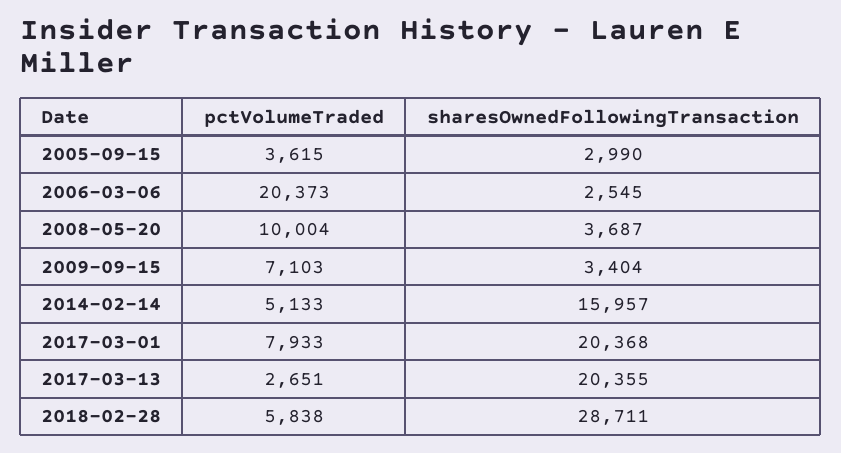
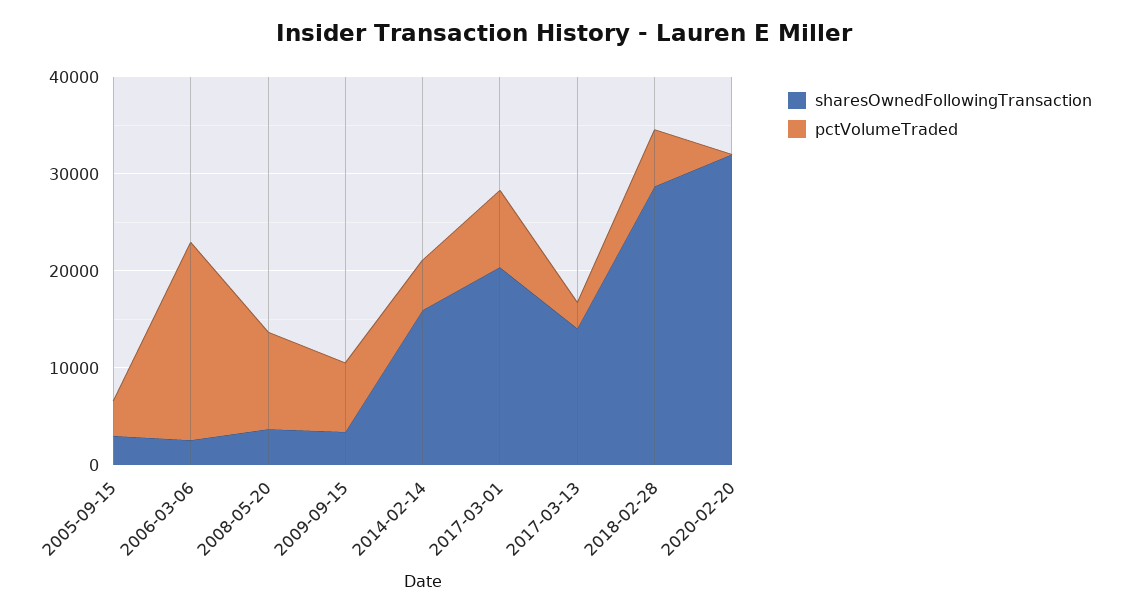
sharesOwnedFollowingTransaction, 2017-03-13: 20355 -> 14000
sharesOwnedFollowingTransaction, 2020-02-20: none -> 32000
pctVolumeTraded, 2020-02-20: none -> 0

